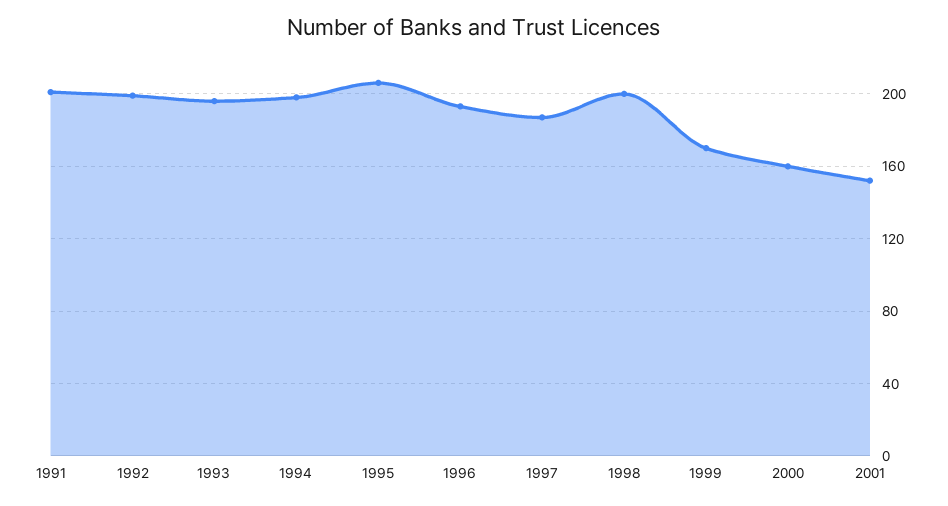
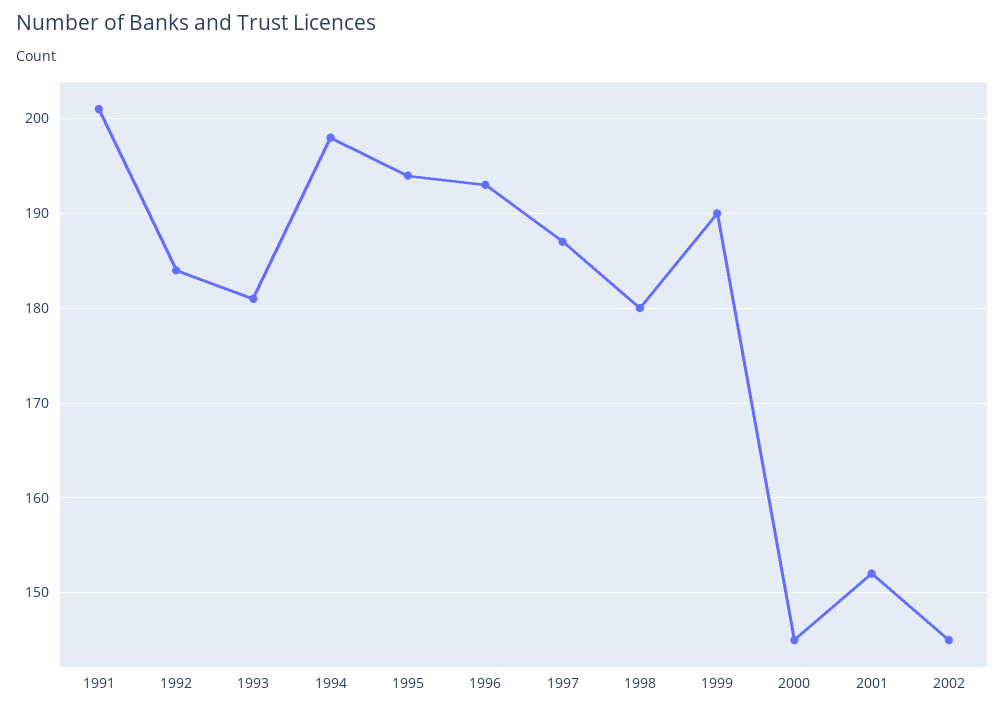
1992: 200 -> 184
1993: 195 -> 181
1995: 205 -> 194
1998: 200 -> 180
1999: 170 -> 190
2000: 160 -> 145
2002: none -> 145

